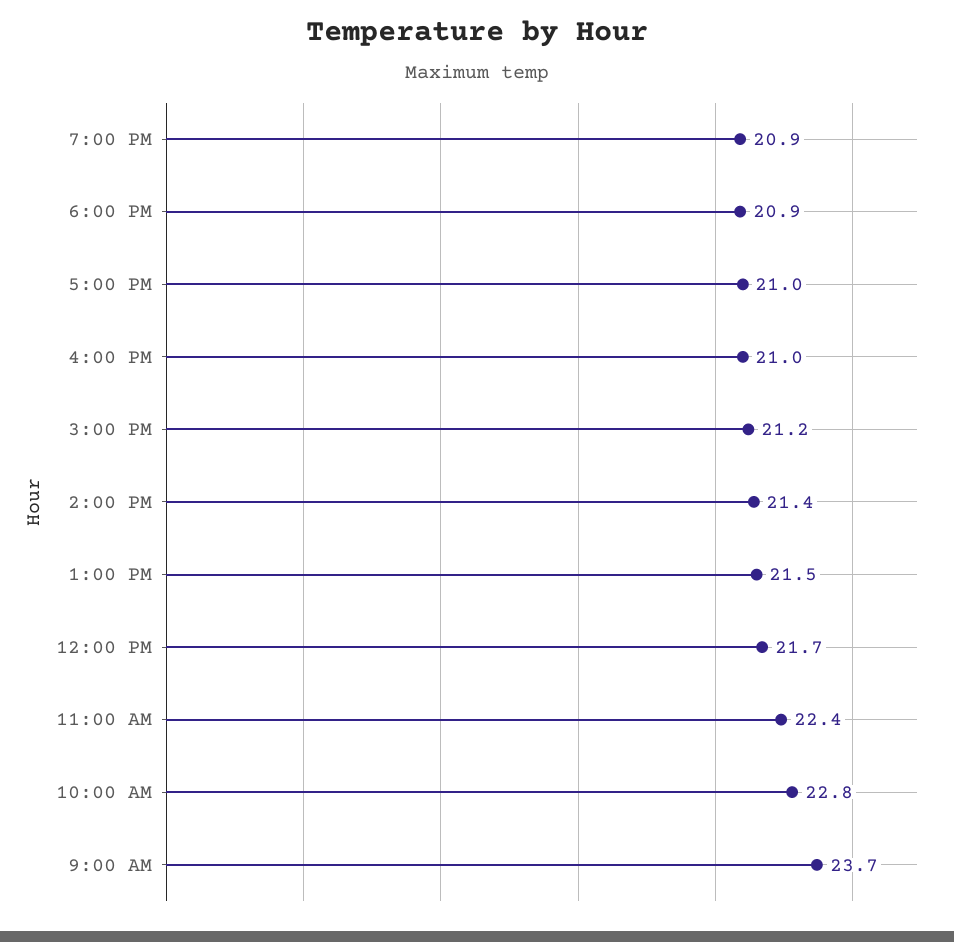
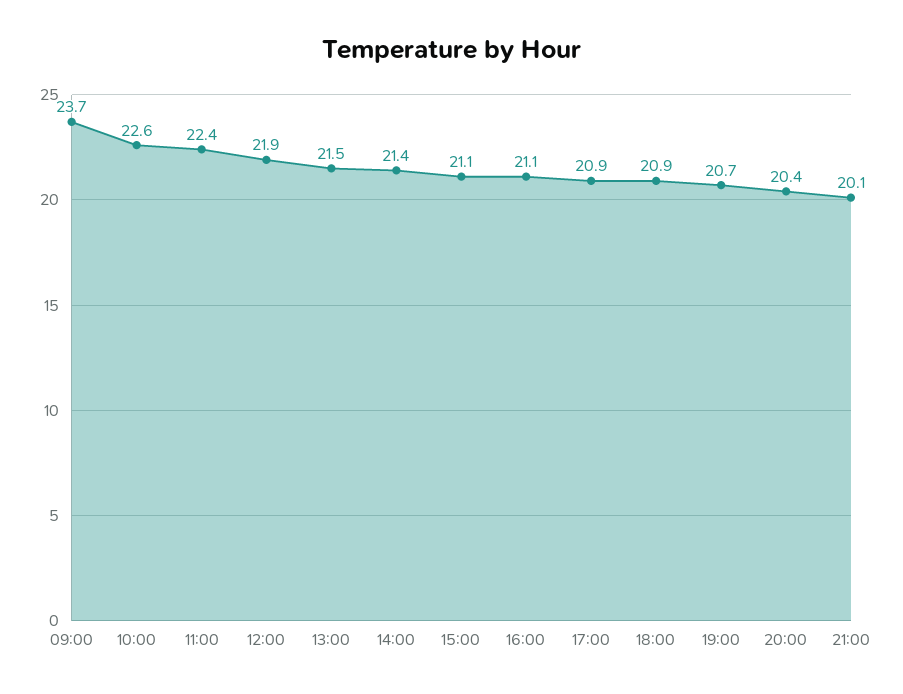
7:00 PM: 20.9 -> 20.7
5:00 PM: 21 -> 20.9
4:00 PM: 21 -> 21.1
3:00 PM: 21.2 -> 21.1
12:00 PM: 21.7 -> 21.9
10:00 AM: 22.8 -> 22.6
20:00: none -> 20.4
21:00: none -> 20.1

